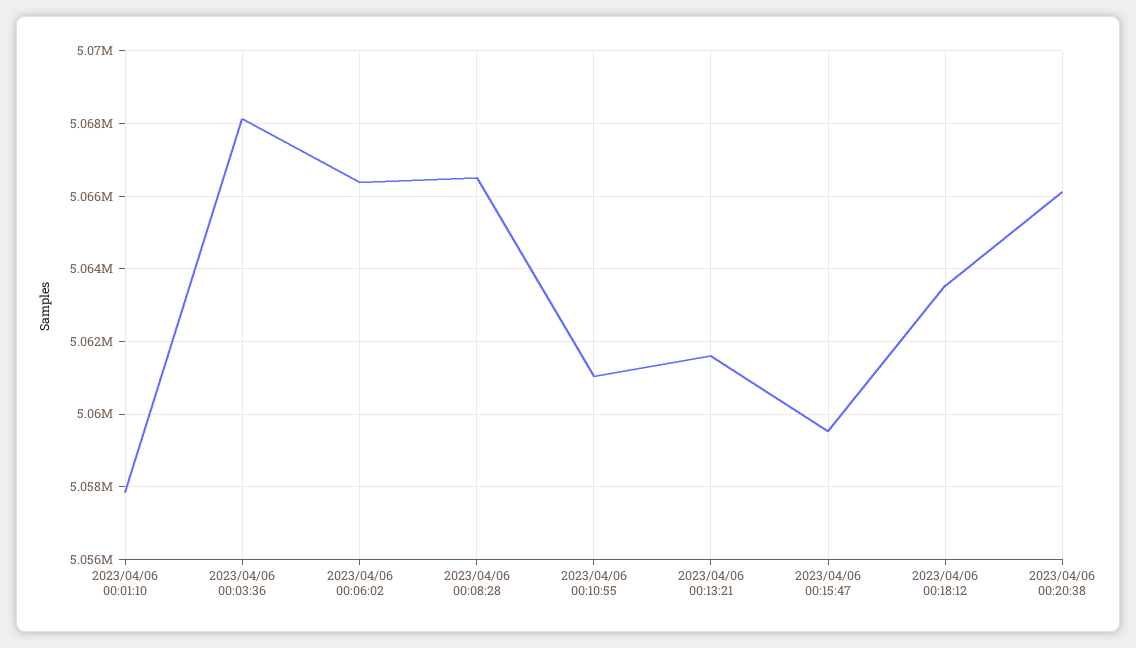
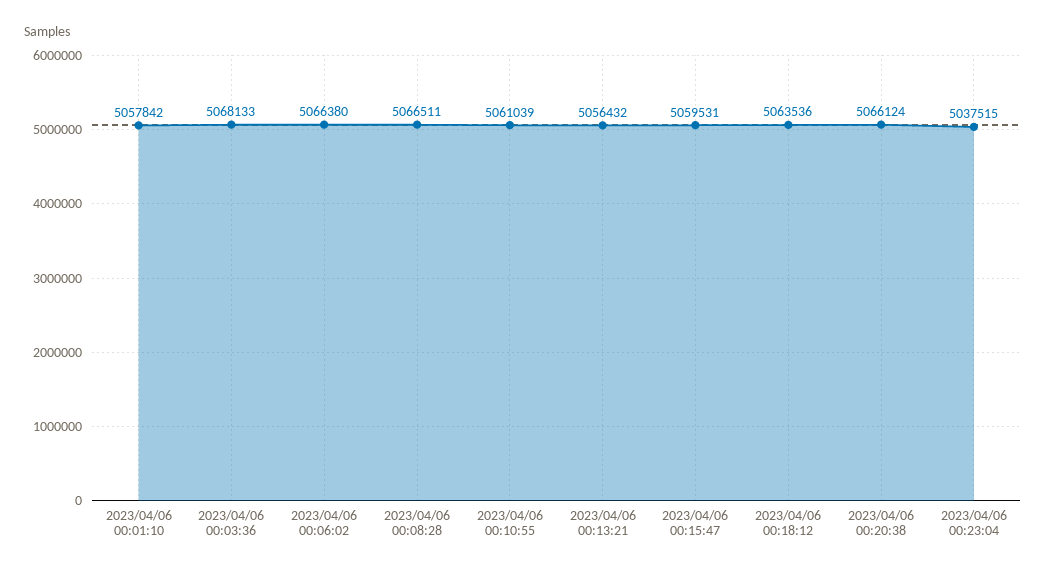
2023/04/06 00:13:21: 5061600 -> 5056432
2023/04/06 00:23:04: none -> 5037515

